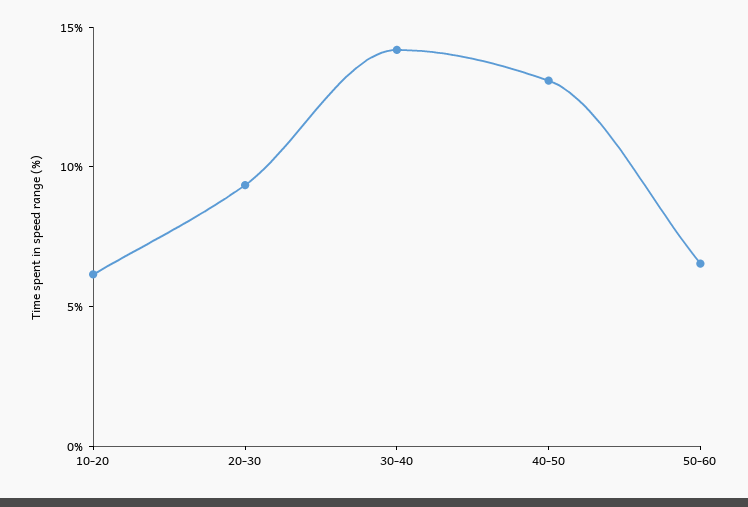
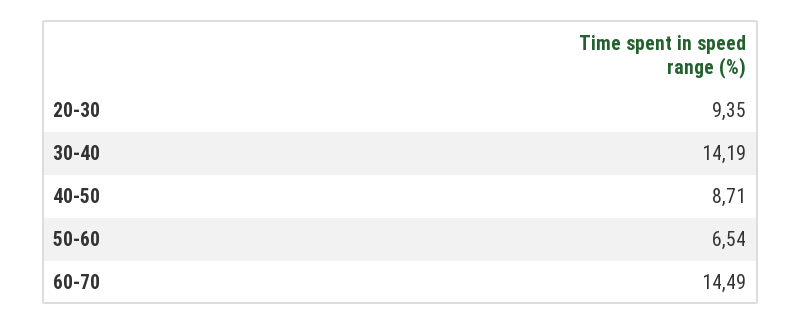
10-20: 6 -> none
40-50: 13 -> 8.71
60-70: none -> 14.49

